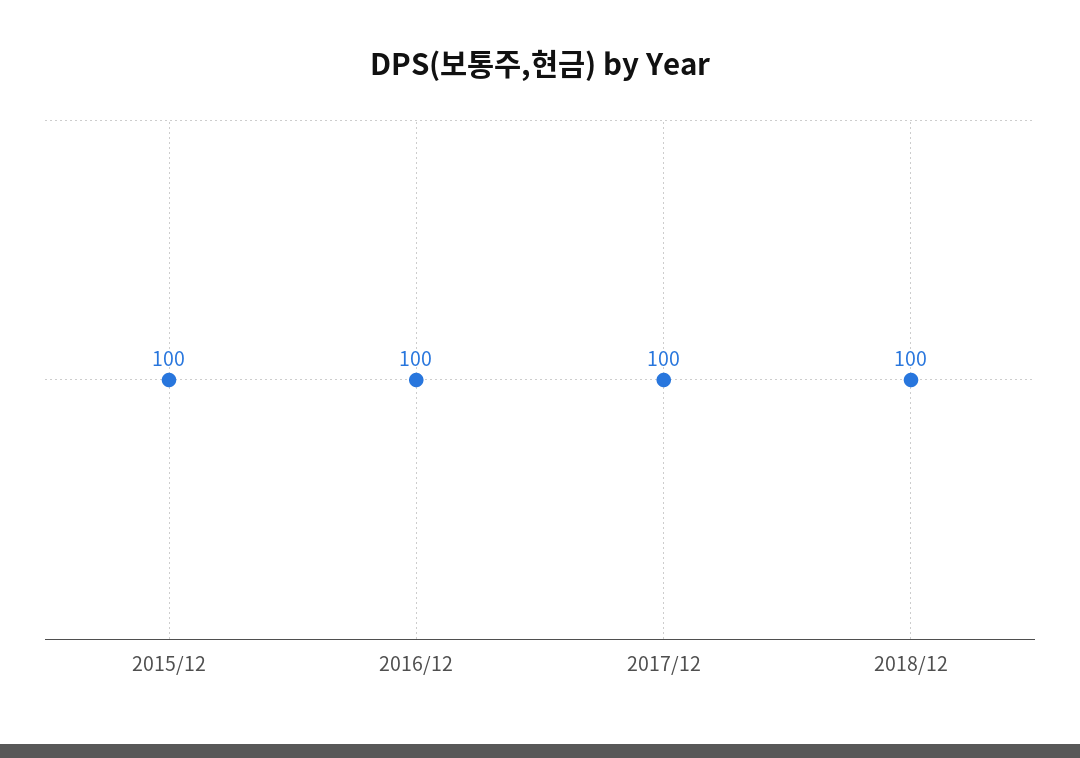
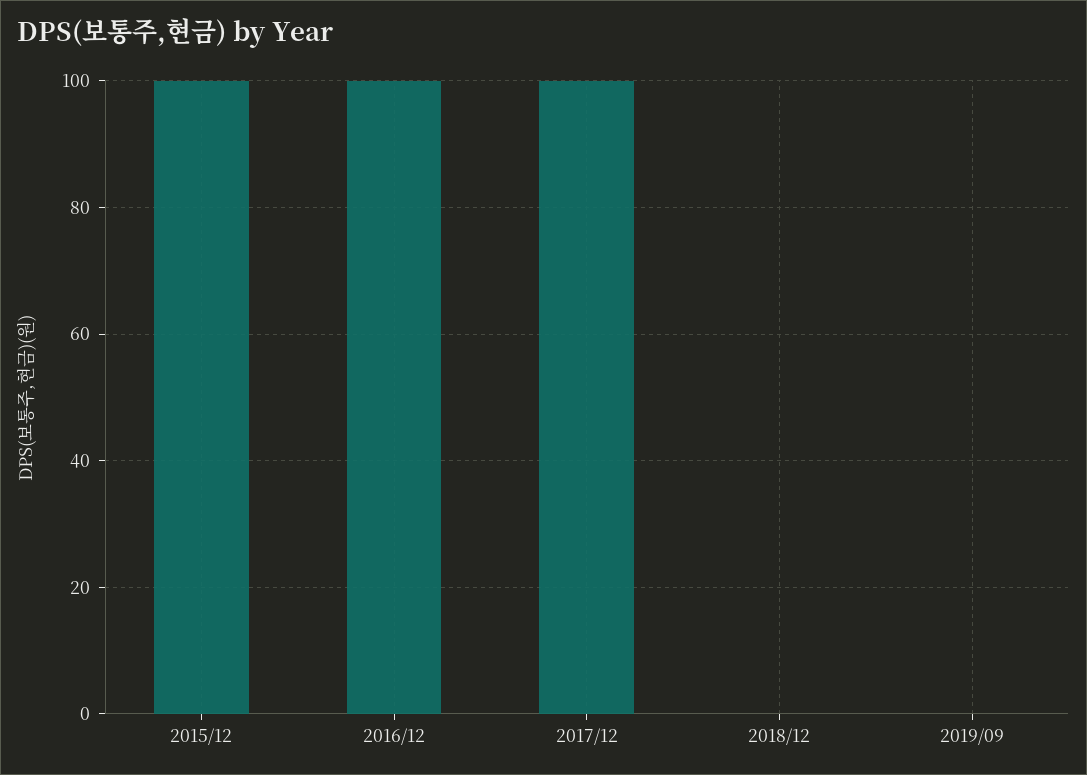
2018/12: 100 -> 0
2019/09: none -> 0

